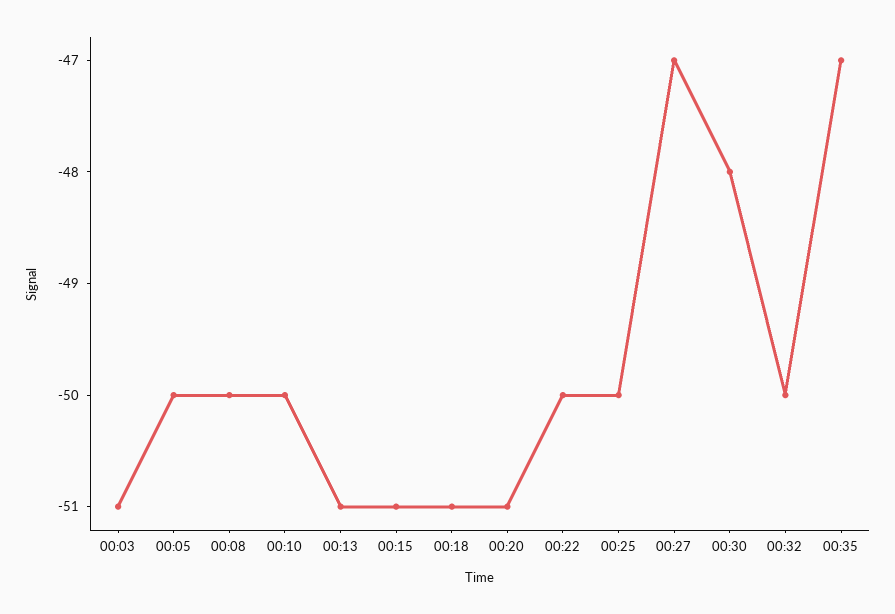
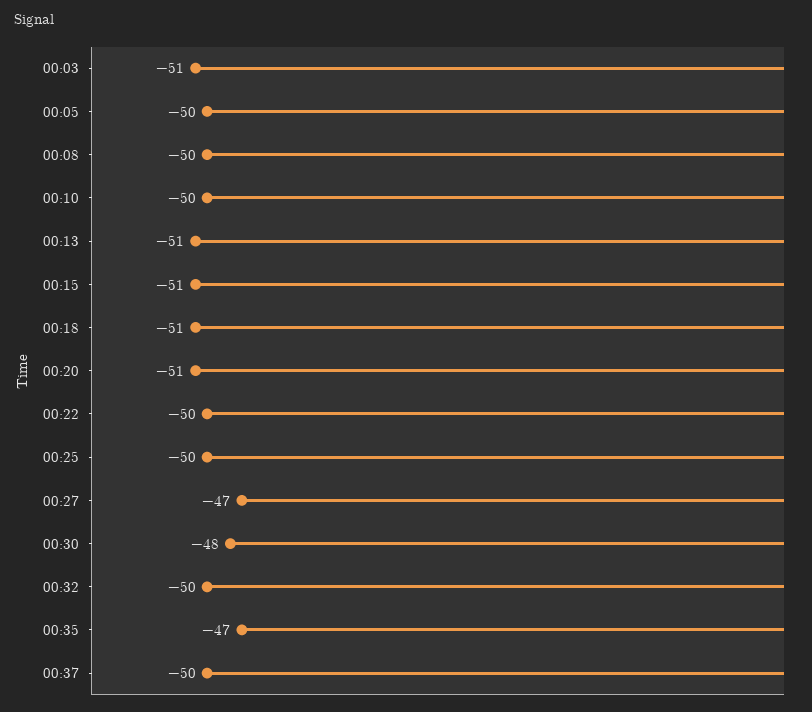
00:37: none -> -50

